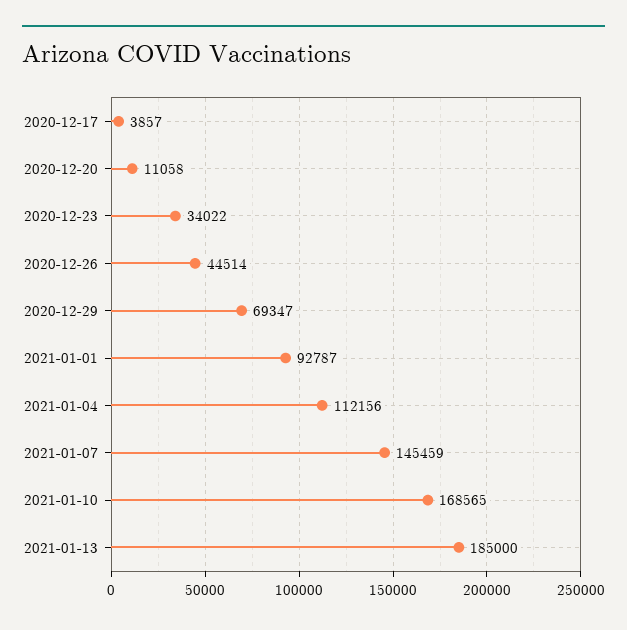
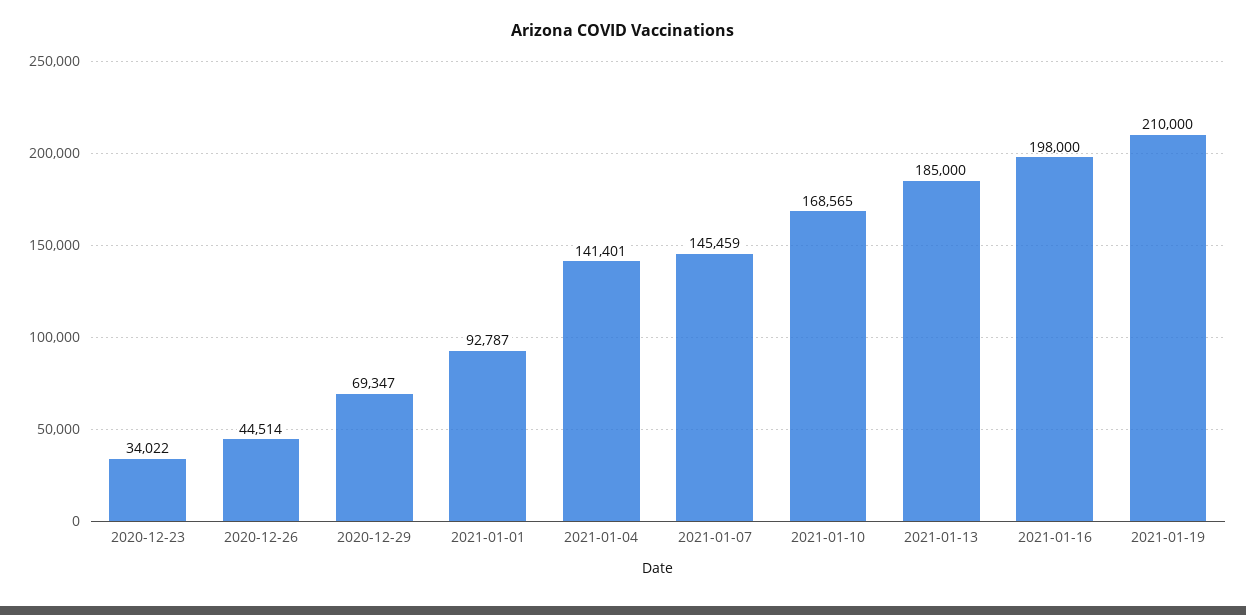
2020-12-17: 3857 -> none
2020-12-20: 11058 -> none
2021-01-04: 112156 -> 141401
2021-01-16: none -> 198000
2021-01-19: none -> 210000

